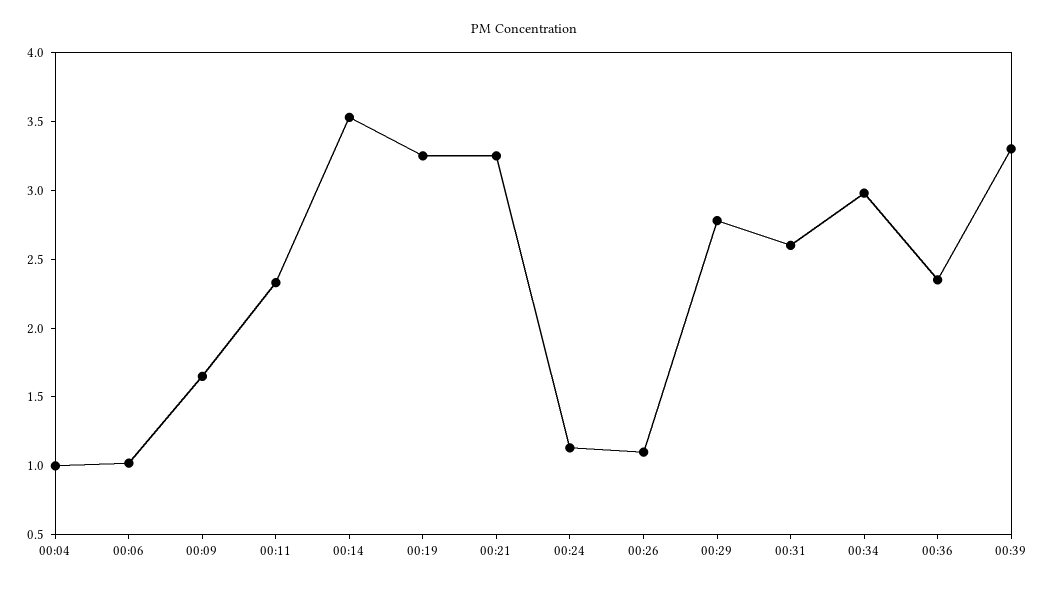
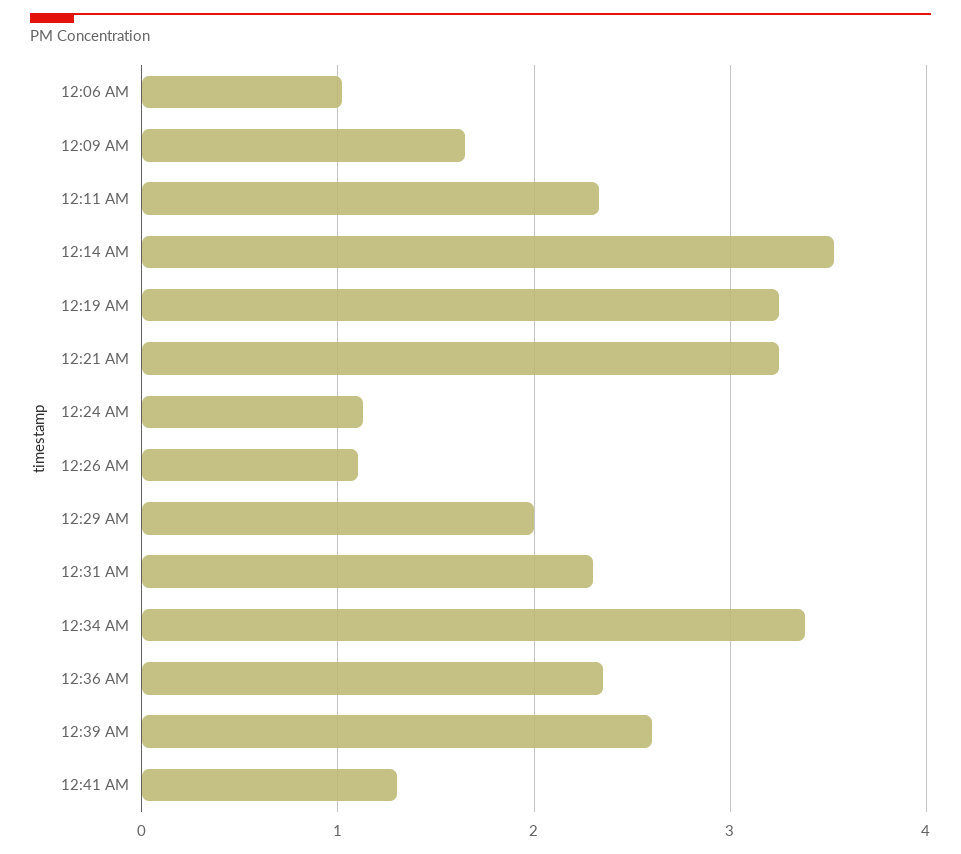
00:04: 1 -> none
00:29: 2.8 -> 2
00:31: 2.6 -> 2.3
00:34: 3 -> 3.4
00:39: 3.3 -> 2.6
12:41 AM: none -> 1.3

